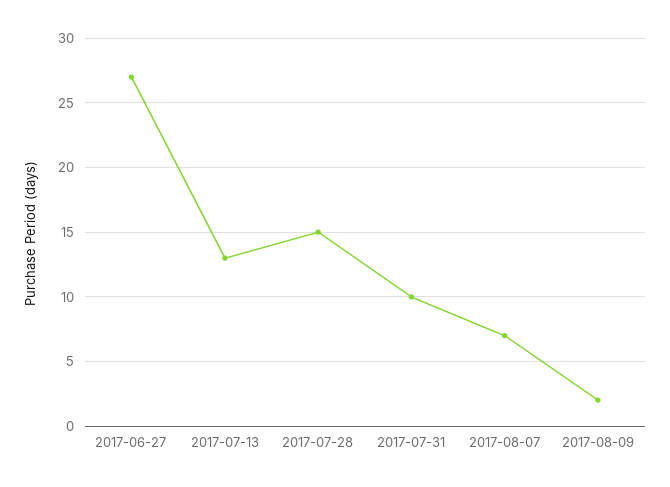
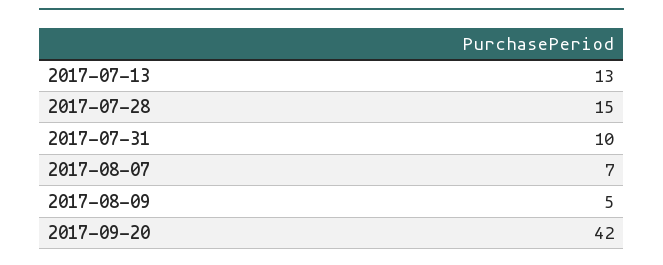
2017-06-27: 27 -> none
2017-08-09: 2 -> 5
2017-09-20: none -> 42

